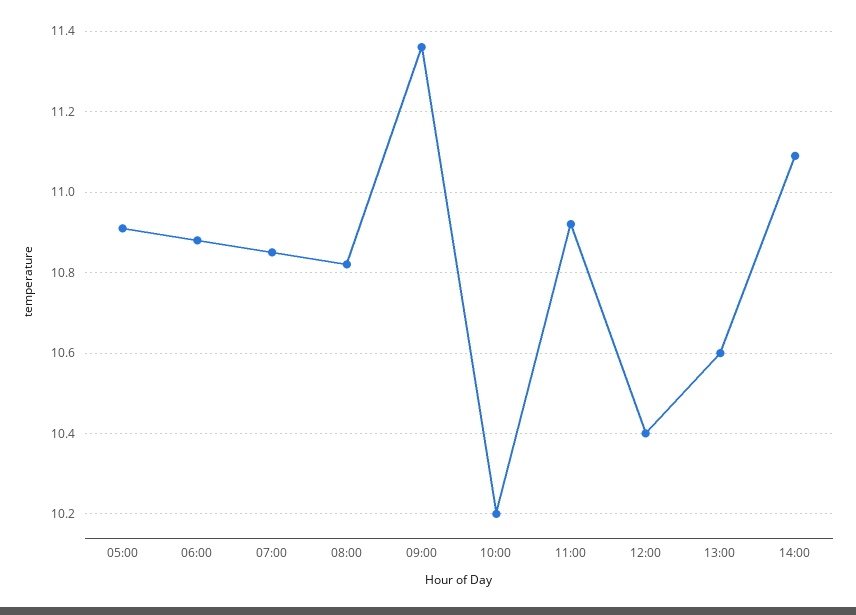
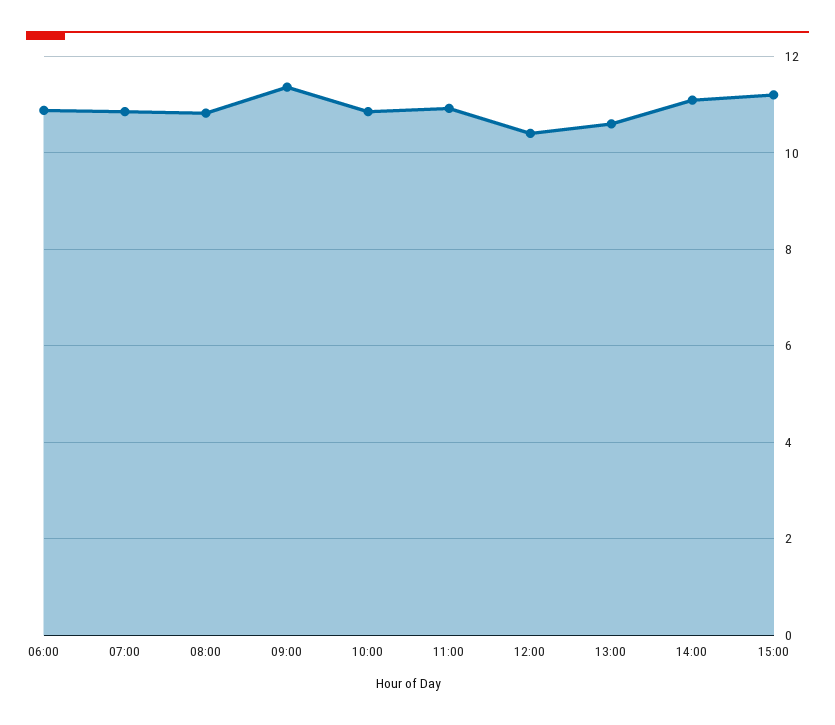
05:00: 10.9 -> none
10:00: 10.2 -> 10.8
15:00: none -> 11.2

